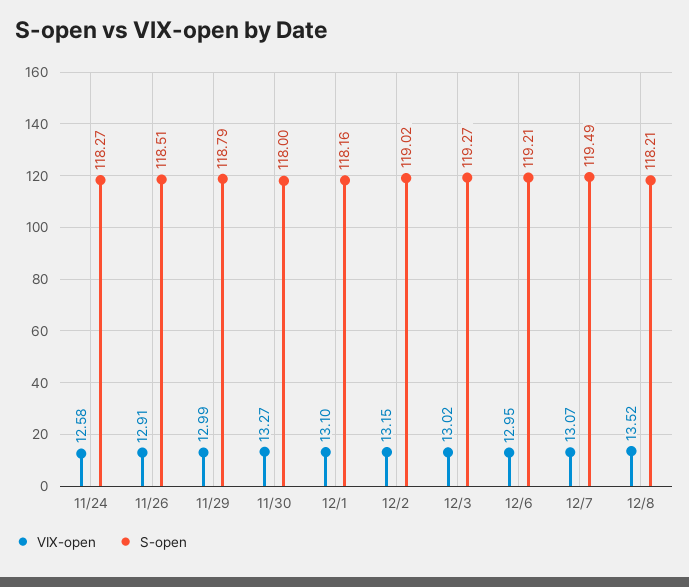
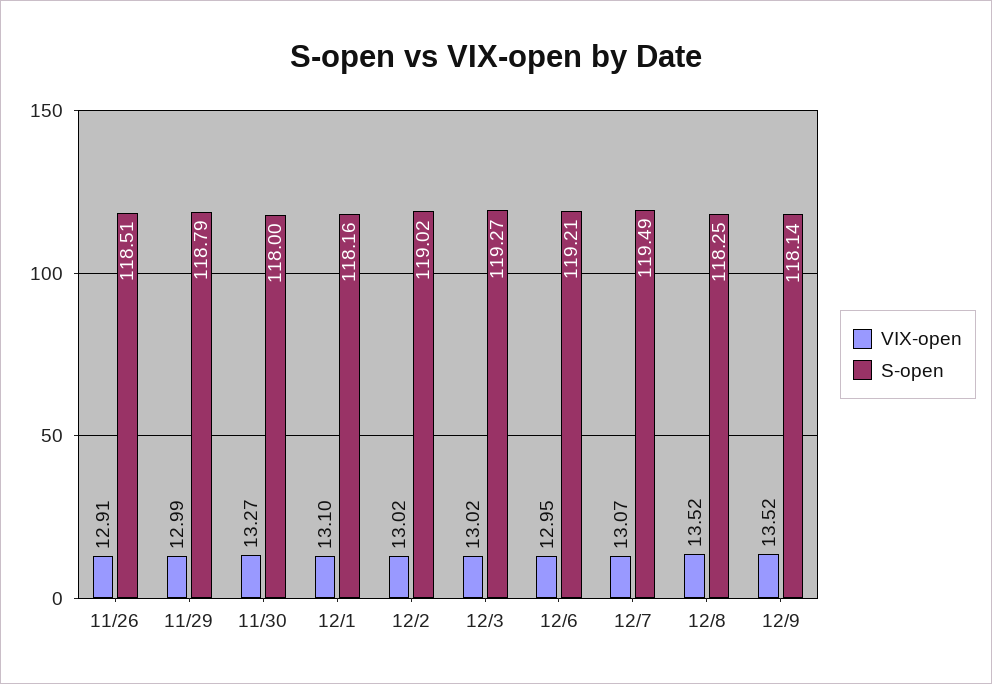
VIX-open, 11/24: 12.58 -> none
S-open, 11/24: 118.27 -> none
VIX-open, 12/2: 13.15 -> 13.02
S-open, 12/8: 118.21 -> 118.25
VIX-open, 12/9: none -> 13.52
S-open, 12/9: none -> 118.14

